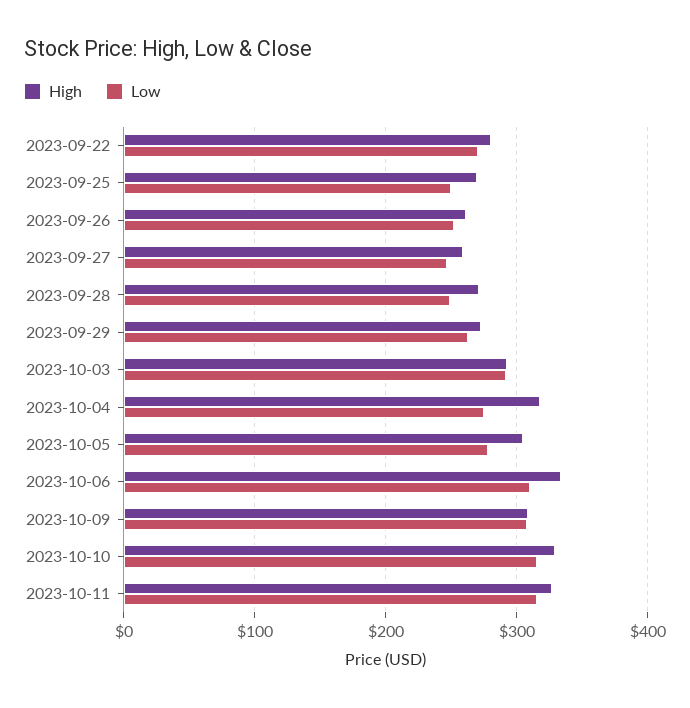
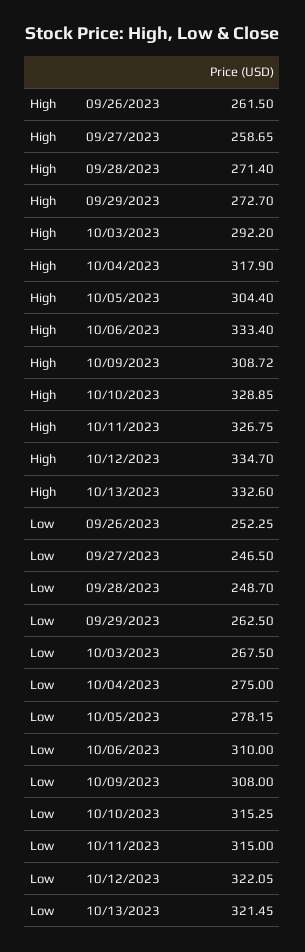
High, 2023-09-22: 280 -> none
Low, 2023-09-22: 270 -> none
High, 2023-09-25: 270 -> none
Low, 2023-09-25: 250 -> none
Low, 2023-10-03: 290 -> 267.5
High, 10/12/2023: none -> 334.7
High, 10/13/2023: none -> 332.6
Low, 10/12/2023: none -> 322.05
Low, 10/13/2023: none -> 321.45

